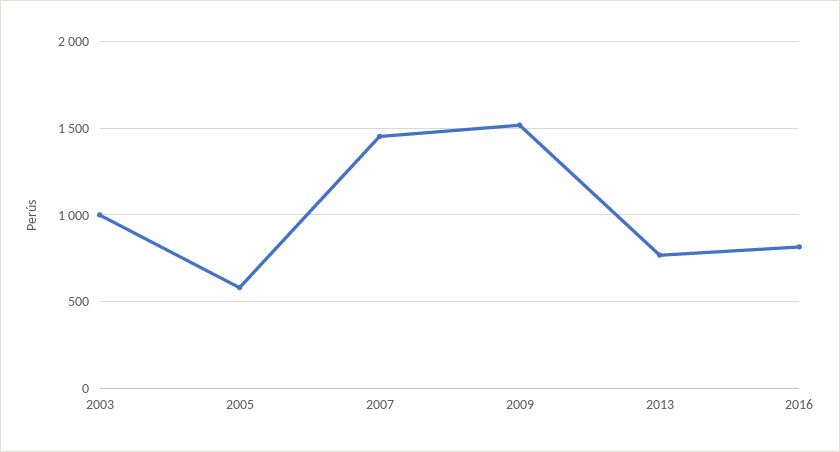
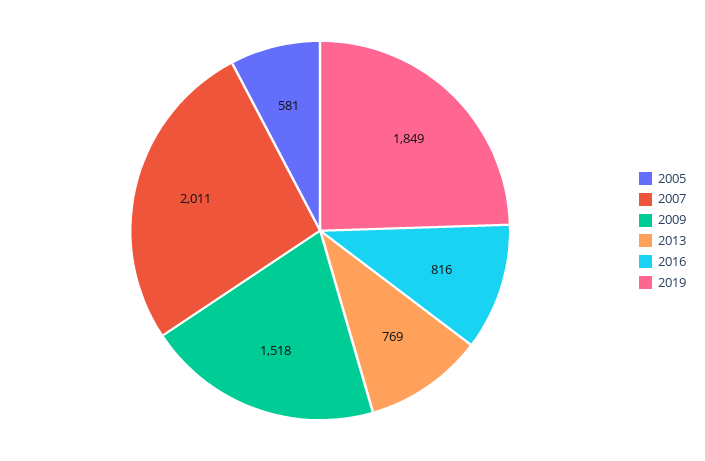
2003: 1000 -> none
2007: 1450 -> 2011
2019: none -> 1849

